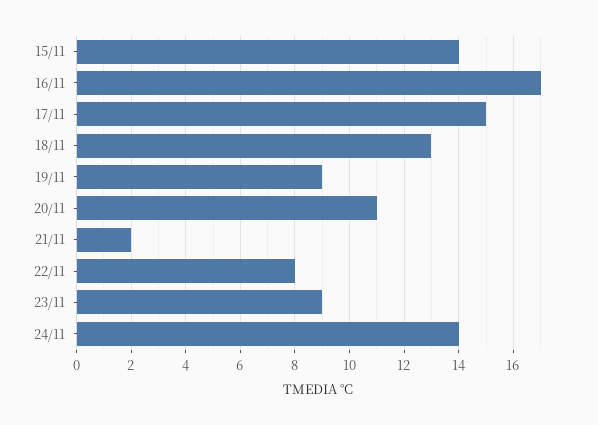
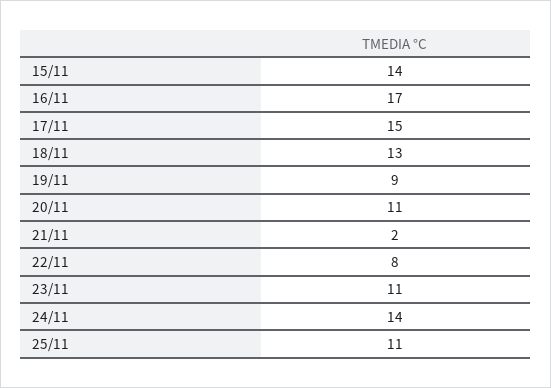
23/11: 9 -> 11
25/11: none -> 11

